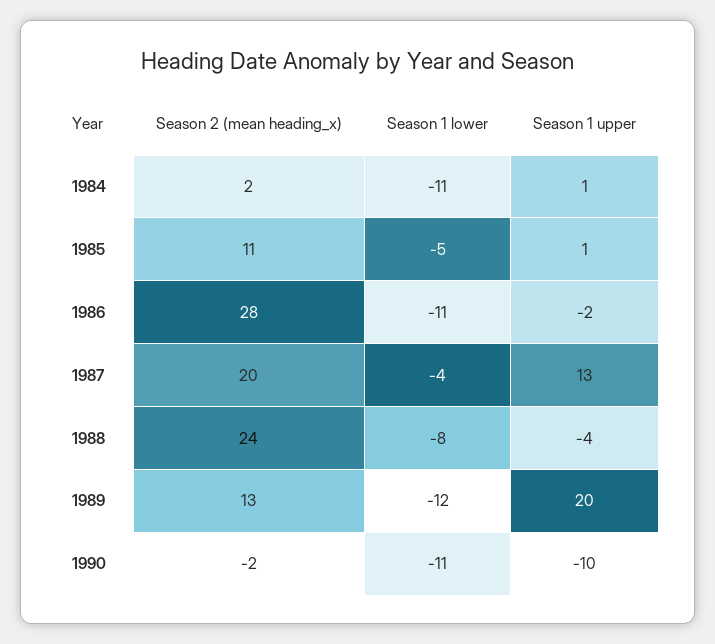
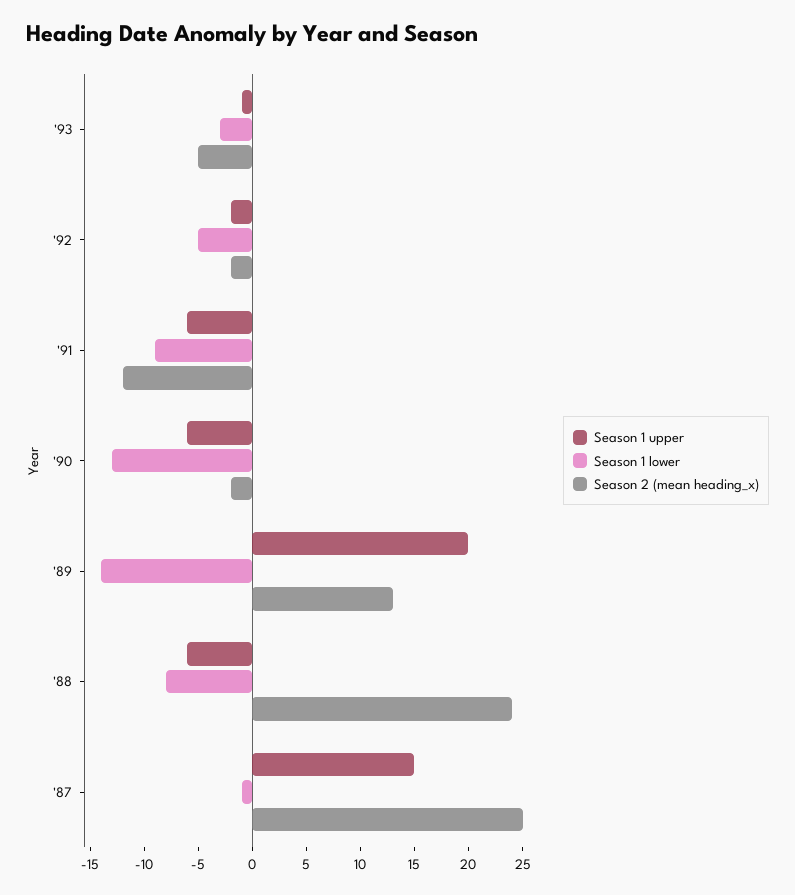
Season 2 (mean heading_x), 1984: 2 -> none
Season 1 lower, 1984: -11 -> none
Season 1 upper, 1984: 1 -> none
Season 2 (mean heading_x), 1985: 11 -> none
Season 1 lower, 1985: -5 -> none
Season 1 upper, 1985: 1 -> none
Season 2 (mean heading_x), 1986: 28 -> none
Season 1 lower, 1986: -11 -> none
Season 1 upper, 1986: -2 -> none
Season 2 (mean heading_x), 1987: 20 -> 25
Season 1 lower, 1987: -4 -> -1
Season 1 upper, 1987: 13 -> 15
Season 1 upper, 1988: -4 -> -6
Season 1 lower, 1989: -12 -> -14
Season 1 lower, 1990: -11 -> -13
Season 1 upper, 1990: -10 -> -6
Season 1 upper, '93: none -> -1
Season 1 lower, '93: none -> -3
Season 2 (mean heading_x), '93: none -> -5
Season 1 upper, '92: none -> -2
Season 1 lower, '92: none -> -5
Season 2 (mean heading_x), '92: none -> -2
Season 1 upper, '91: none -> -6
Season 1 lower, '91: none -> -9
Season 2 (mean heading_x), '91: none -> -12

